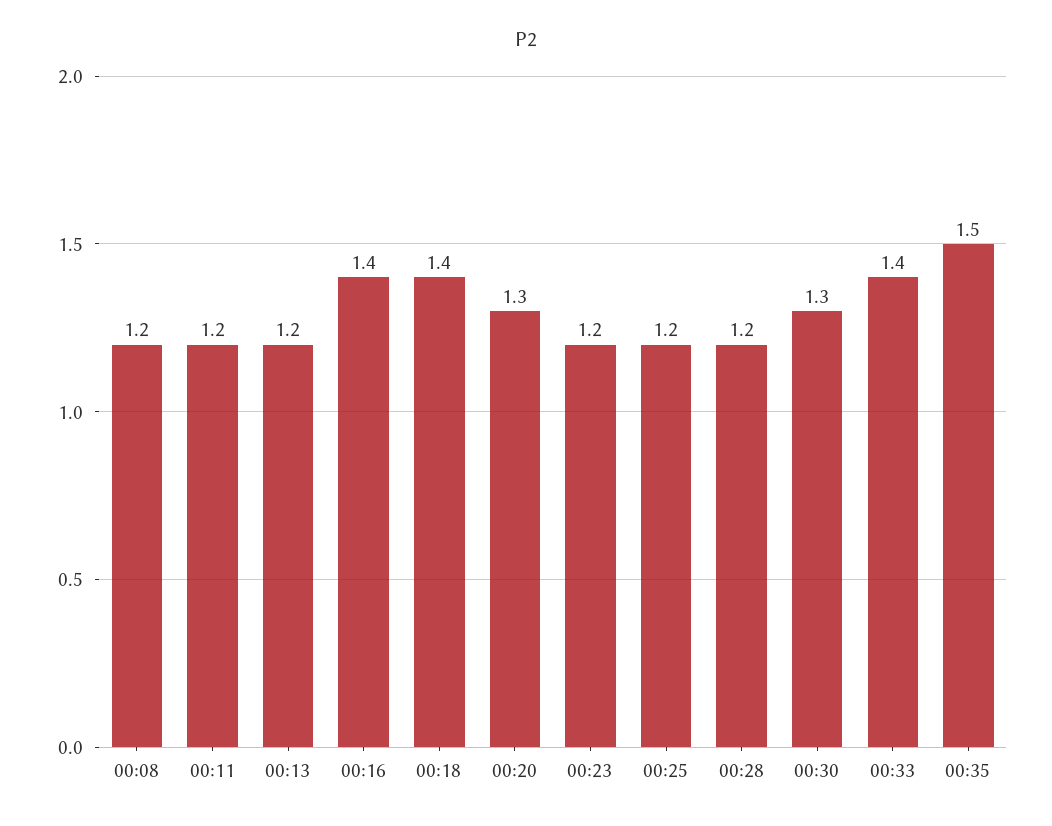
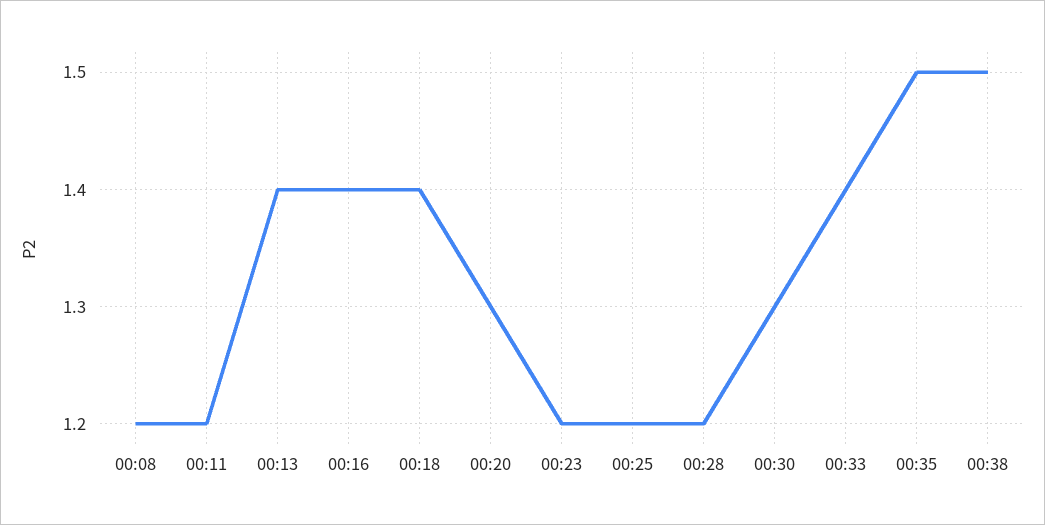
00:13: 1.2 -> 1.4
00:38: none -> 1.5

